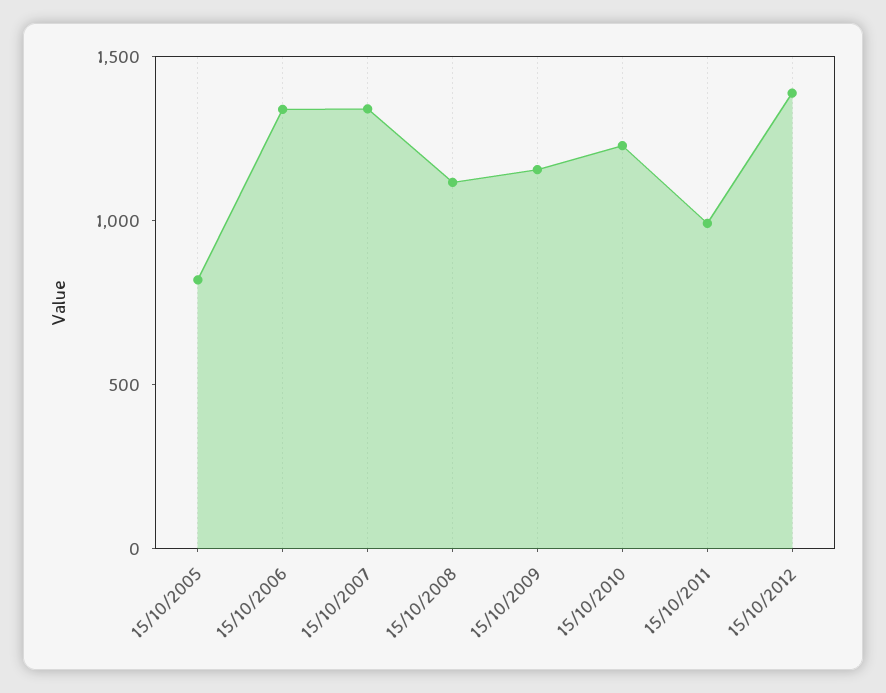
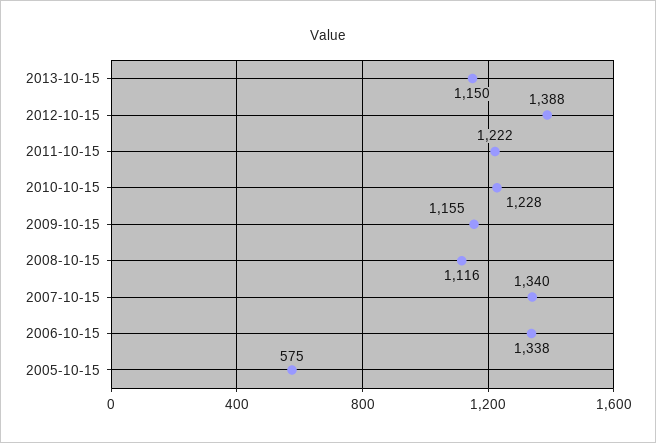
15/10/2005: 800 -> 575
15/10/2011: 1000 -> 1222
2013-10-15: none -> 1150

